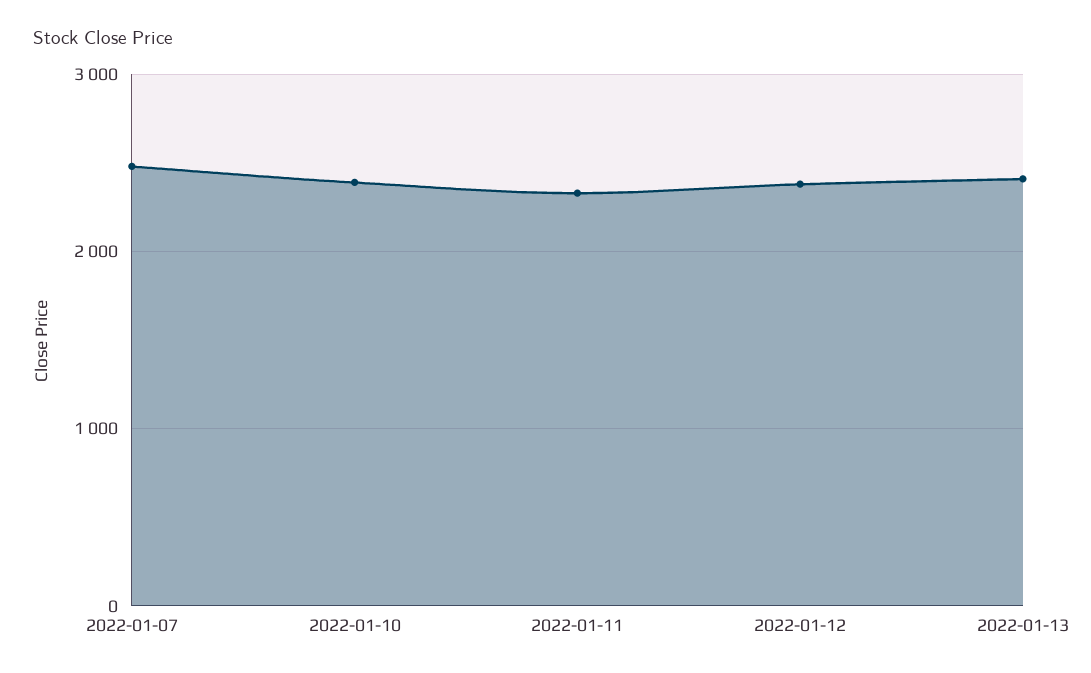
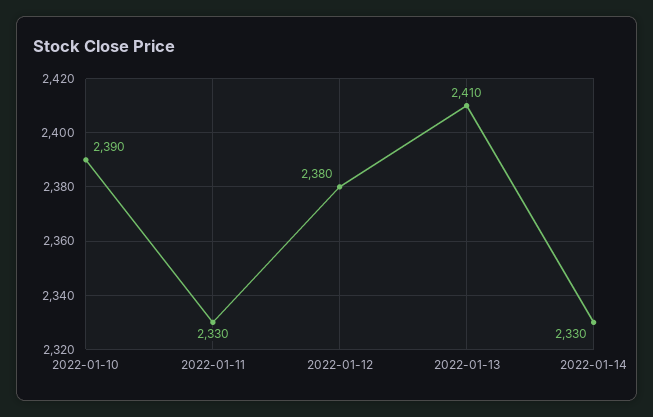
2022-01-07: 2500 -> none
2022-01-14: none -> 2330

